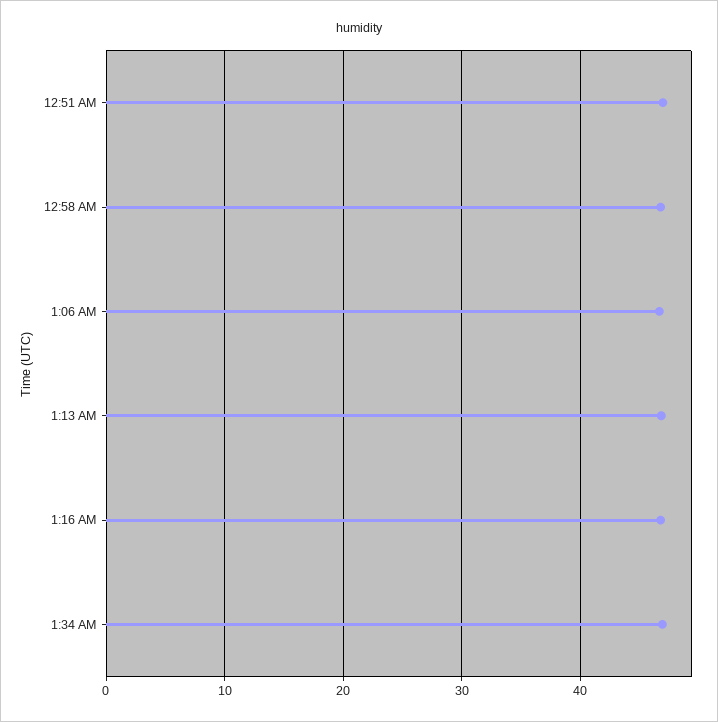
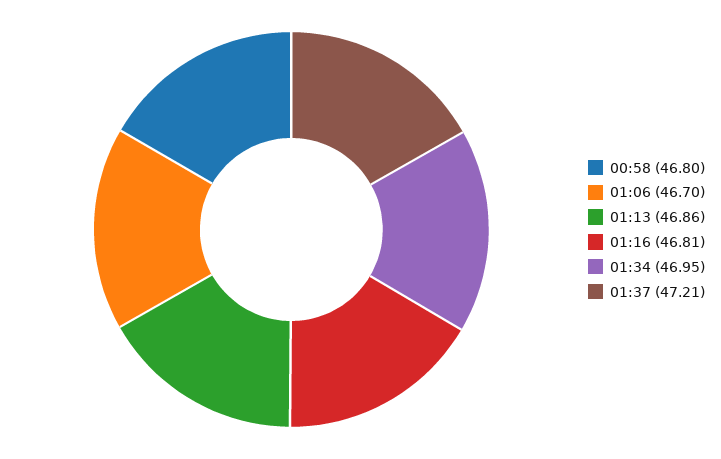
12:51 AM: 47 -> none
01:37: none -> 47.21

